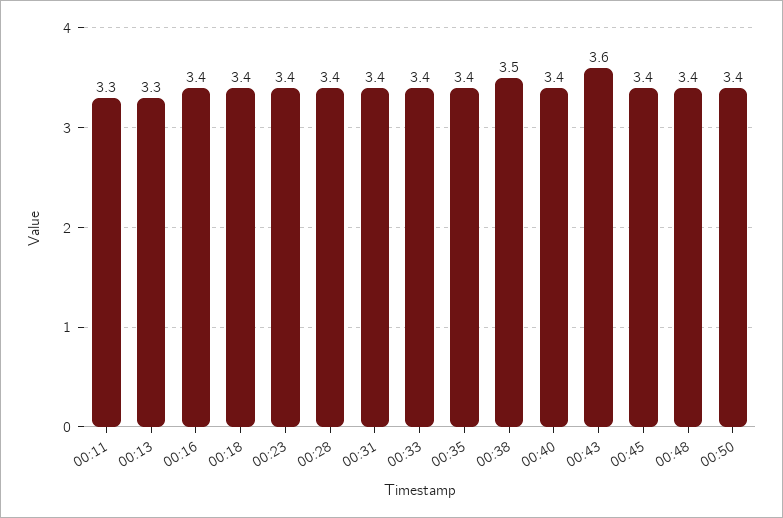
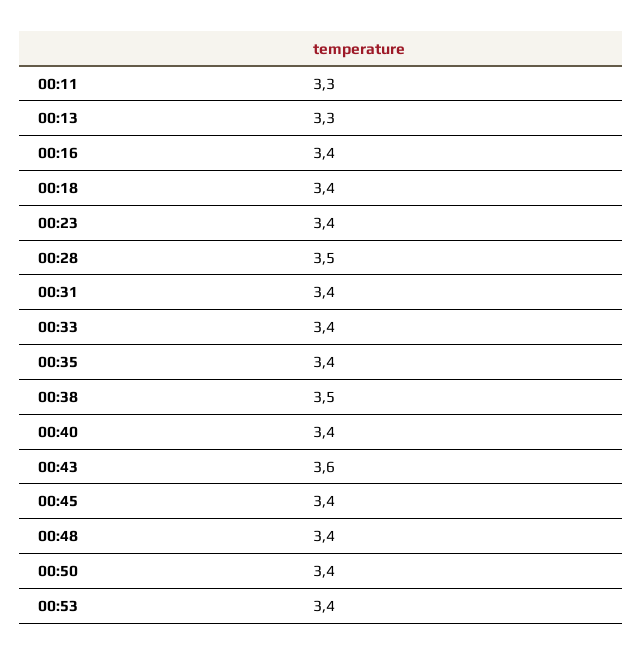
00:28: 3.4 -> 3.5
00:53: none -> 3.4

